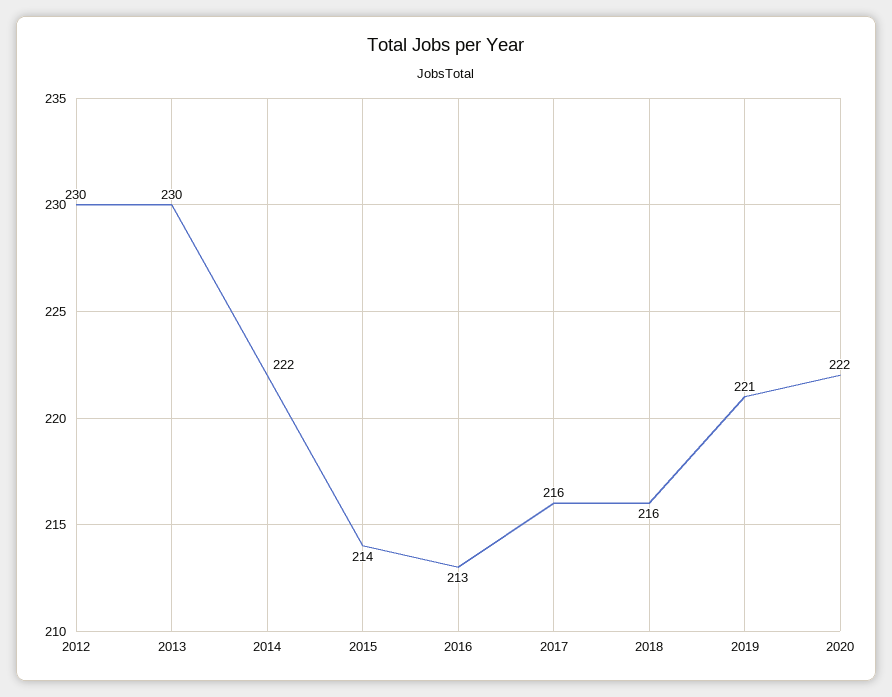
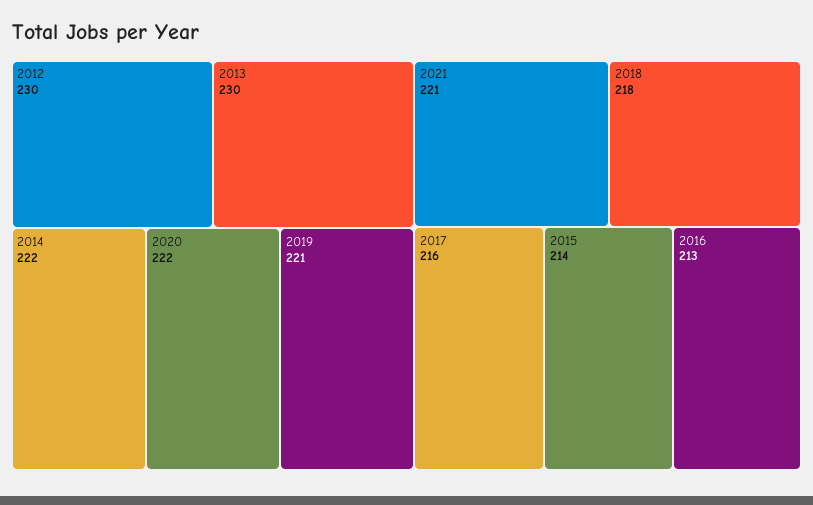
2018: 216 -> 218
2021: none -> 221

